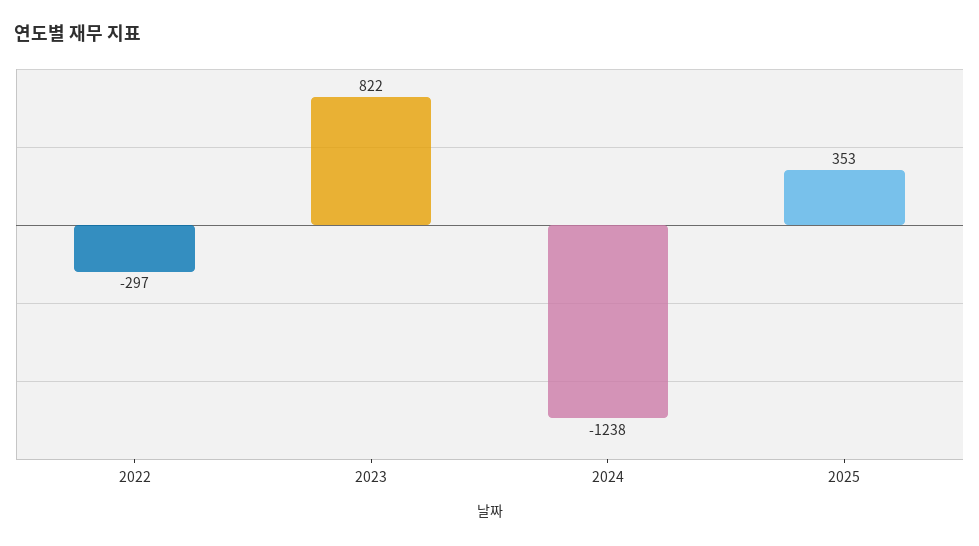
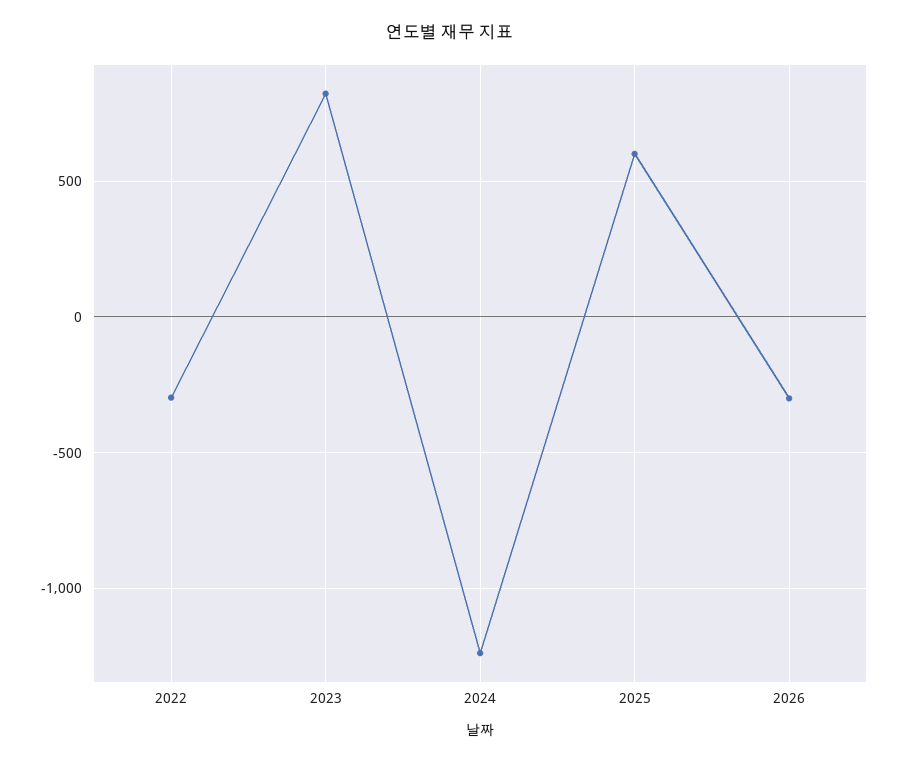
2025: 353 -> 600
2026: none -> -300

